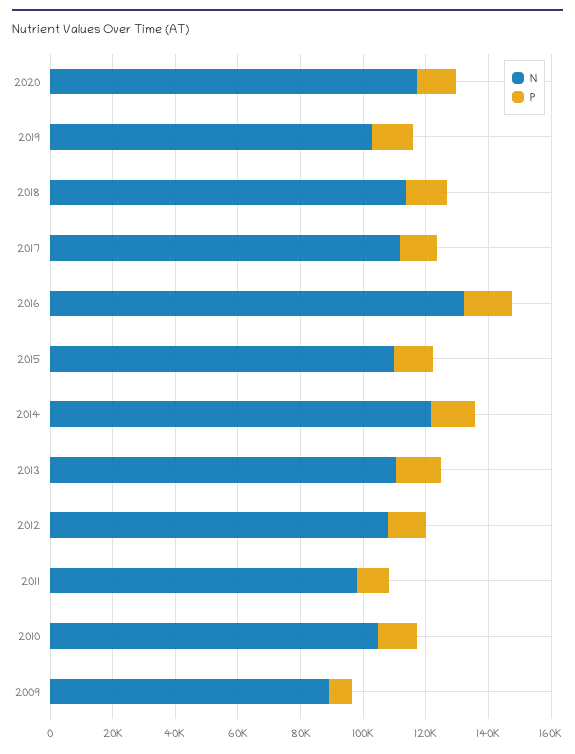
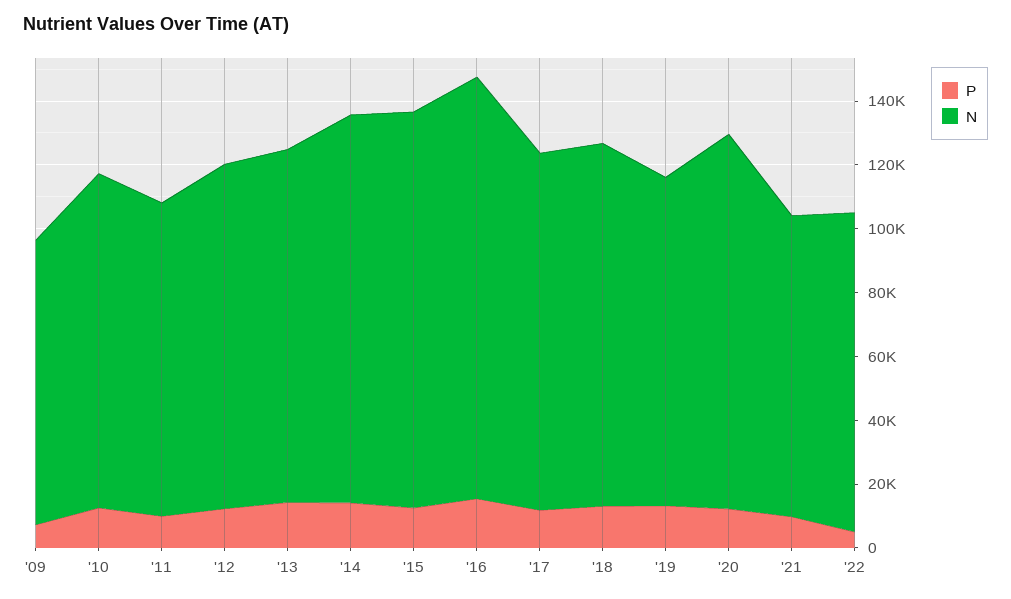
N, 2015: 110000 -> 125000
P, '21: none -> 10000
N, '21: none -> 95000
P, '22: none -> 5000
N, '22: none -> 100000

